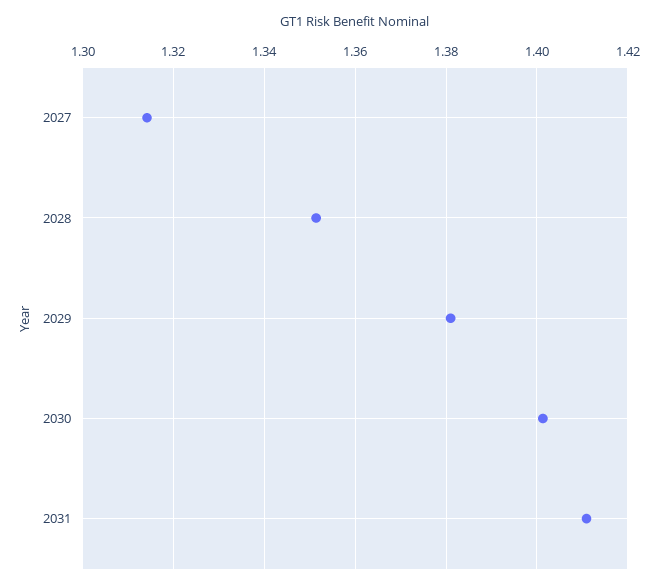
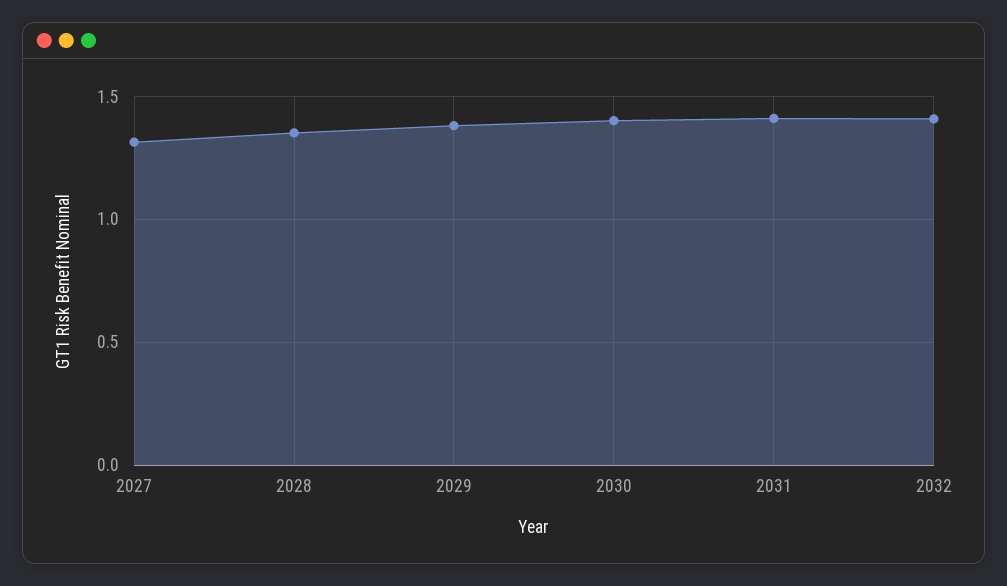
2032: none -> 1.4

